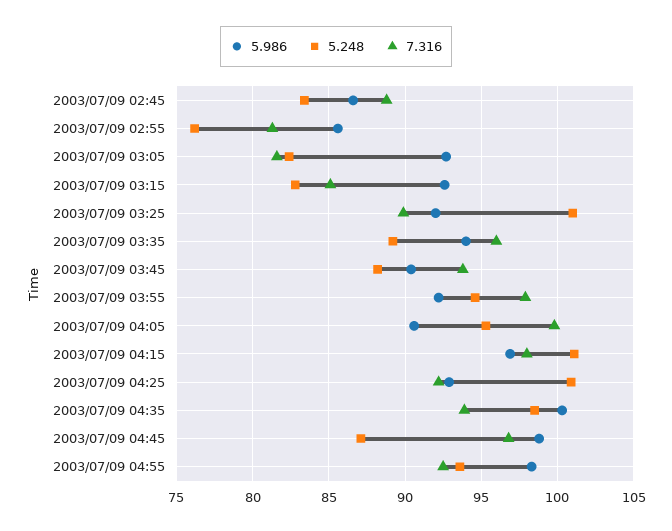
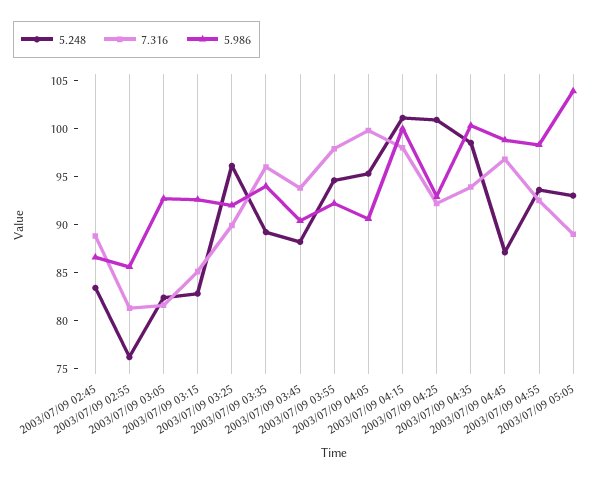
5.248, 2003/07/09 03:25: 101 -> 96
5.986, 2003/07/09 04:15: 97 -> 100
5.248, 2003/07/09 05:05: none -> 93
7.316, 2003/07/09 05:05: none -> 89
5.986, 2003/07/09 05:05: none -> 104

